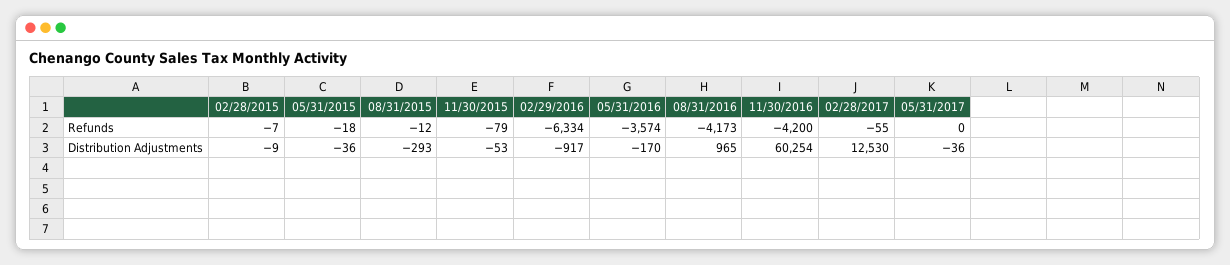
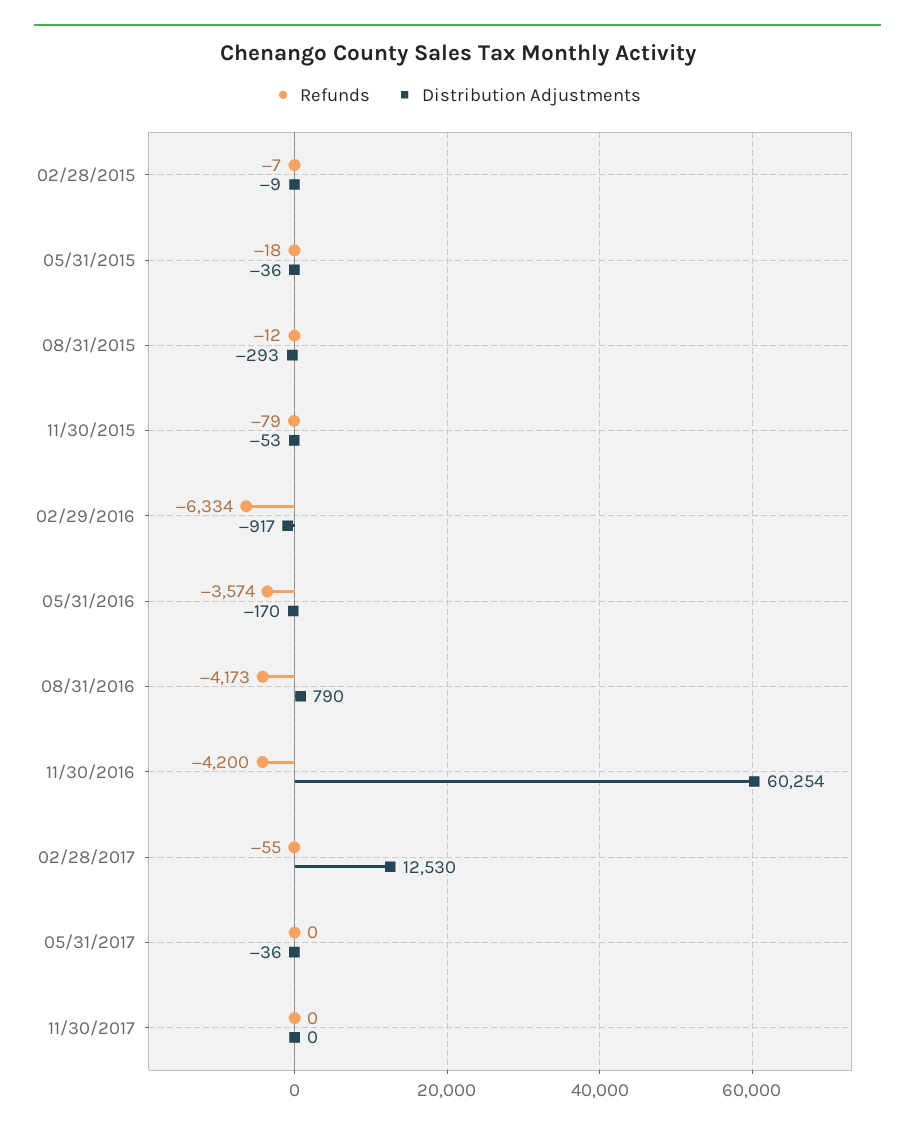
Distribution Adjustments, 08/31/2016: 965 -> 790
Refunds, 11/30/2017: none -> 0
Distribution Adjustments, 11/30/2017: none -> 0

